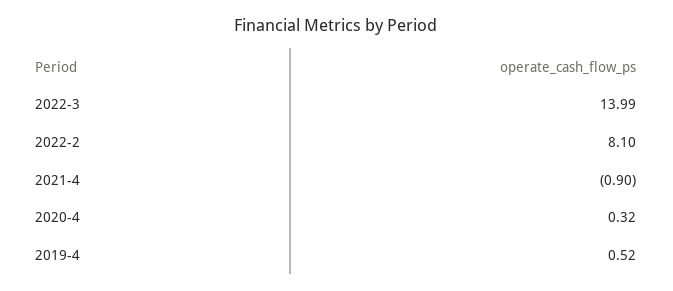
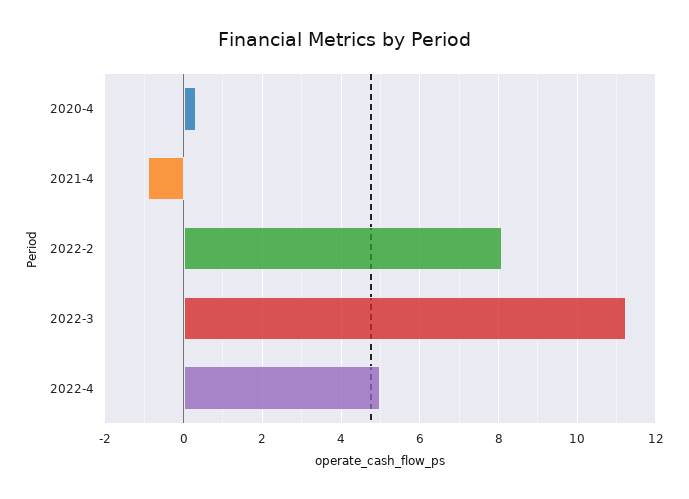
2022-3: 13.99 -> 11.2
2019-4: 0.52 -> none
2022-4: none -> 5

